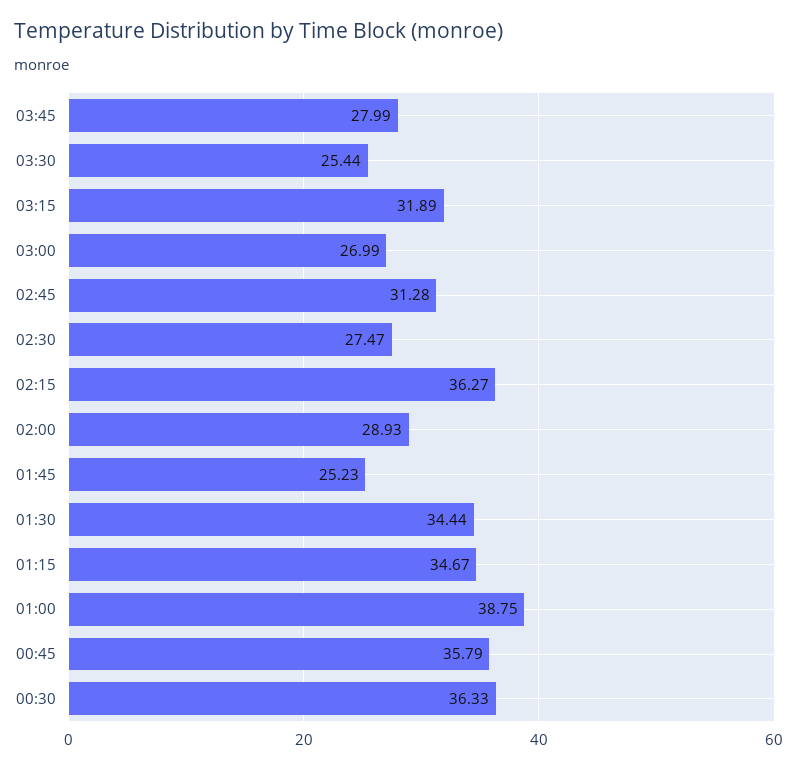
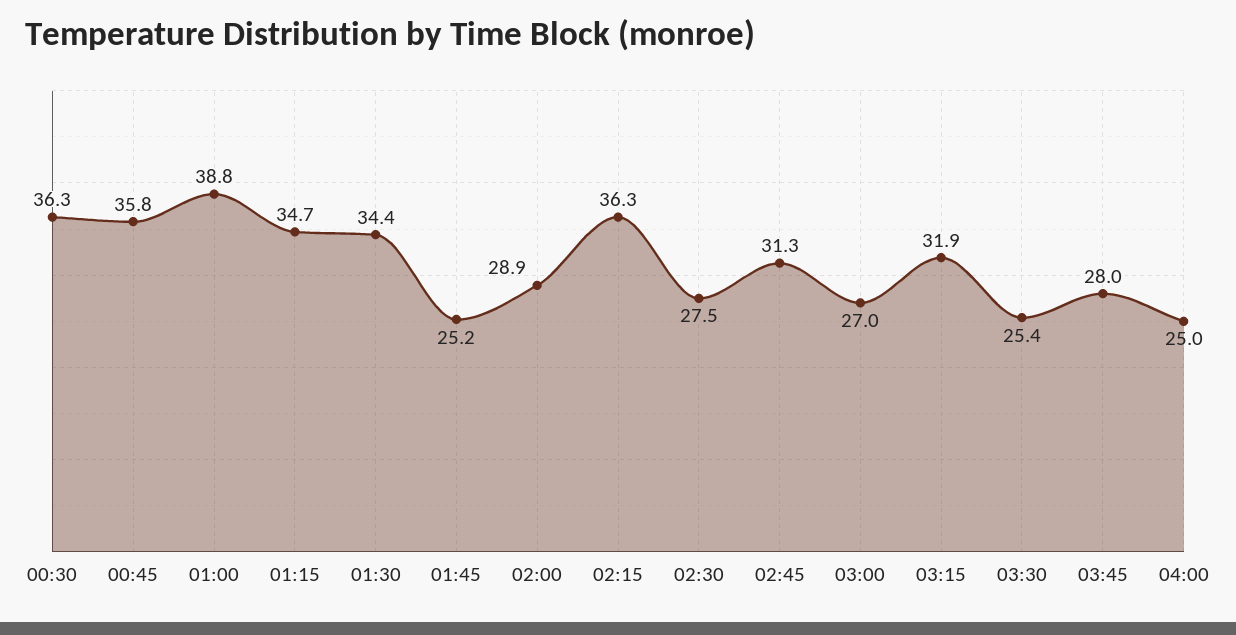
04:00: none -> 25

